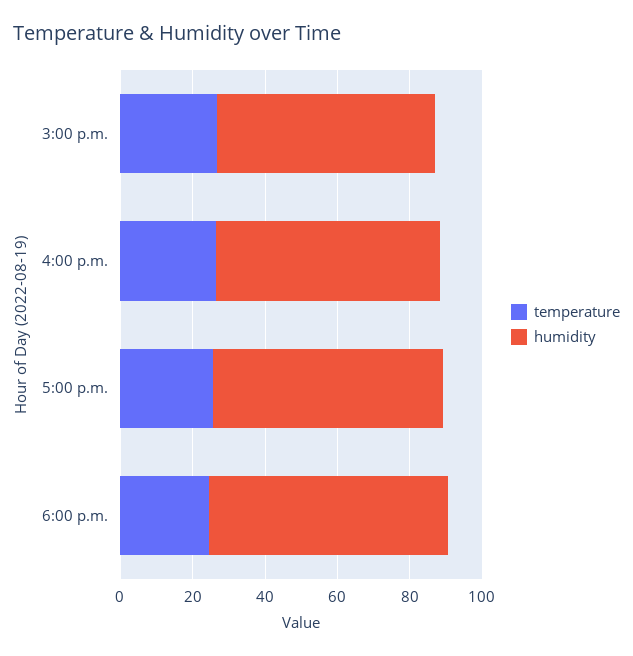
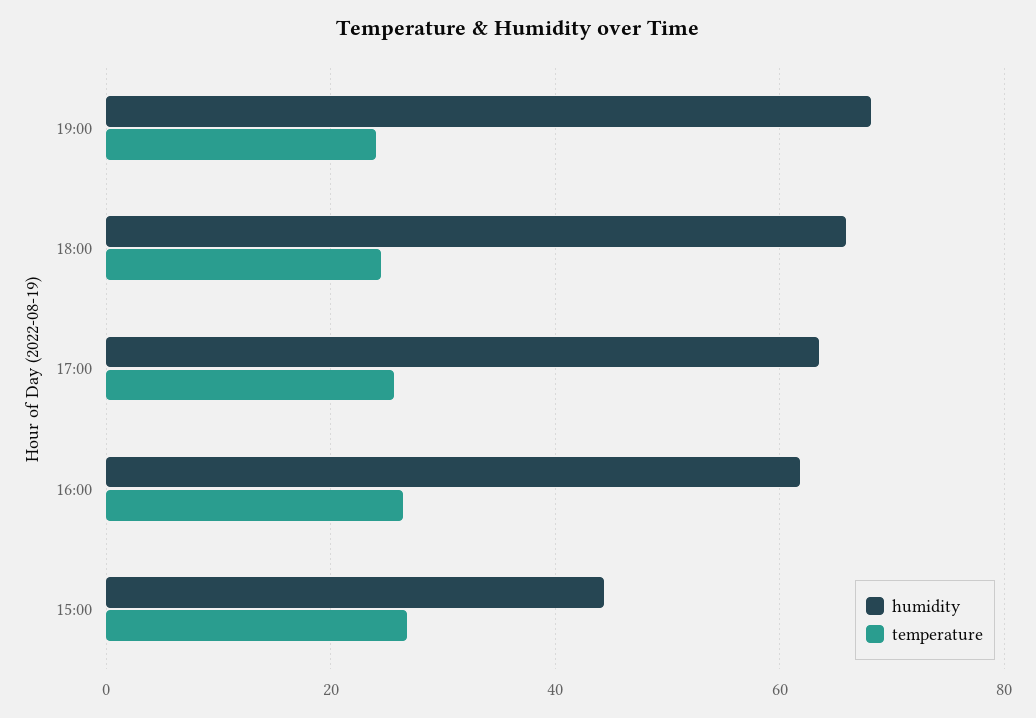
humidity, 3:00 p.m.: 60 -> 44
humidity, 19:00: none -> 68
temperature, 19:00: none -> 24

